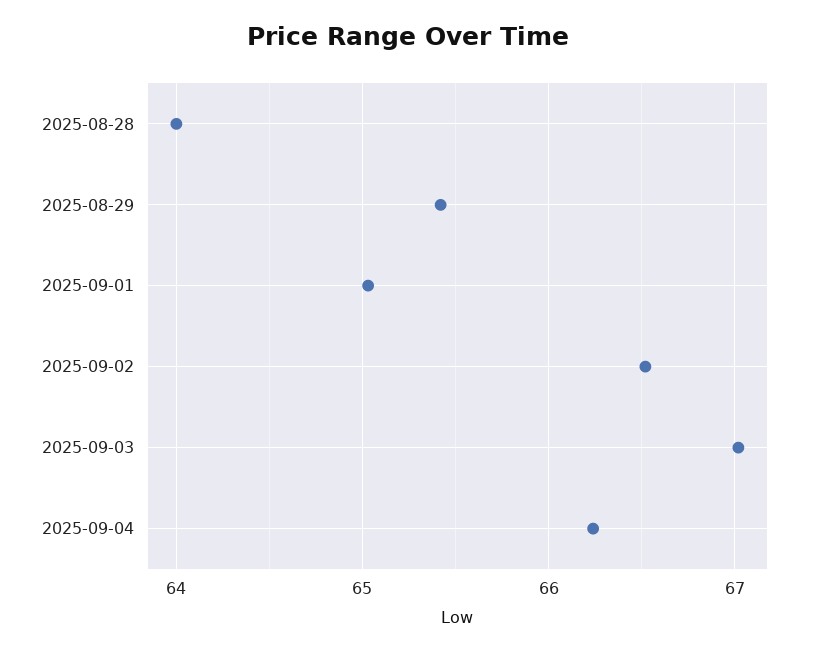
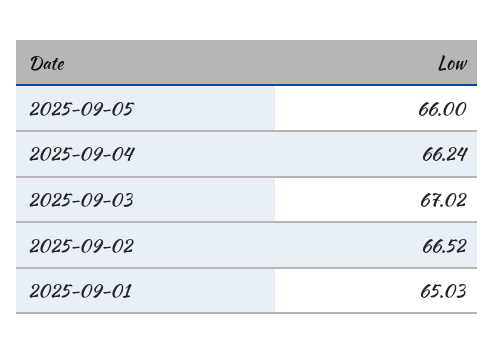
2025-08-28: 64 -> none
2025-08-29: 65.4 -> none
2025-09-05: none -> 66

